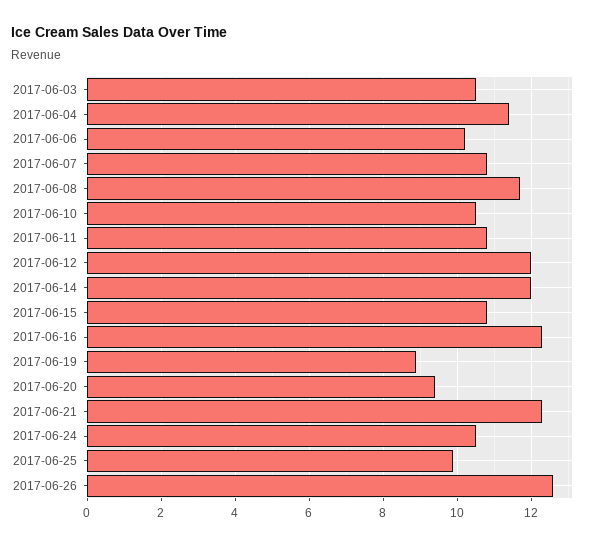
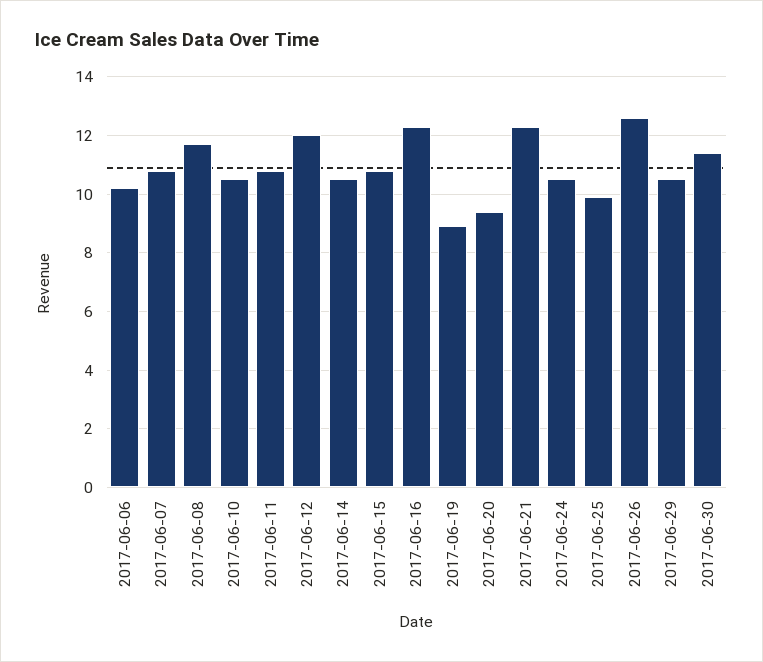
2017-06-03: 10.5 -> none
2017-06-04: 11.5 -> none
2017-06-14: 12 -> 10.5
2017-06-29: none -> 10.5
2017-06-30: none -> 11.5

